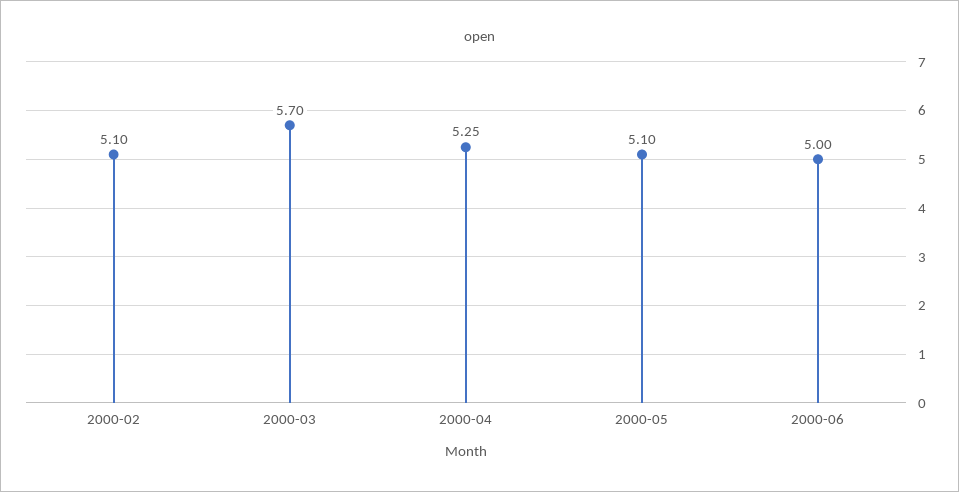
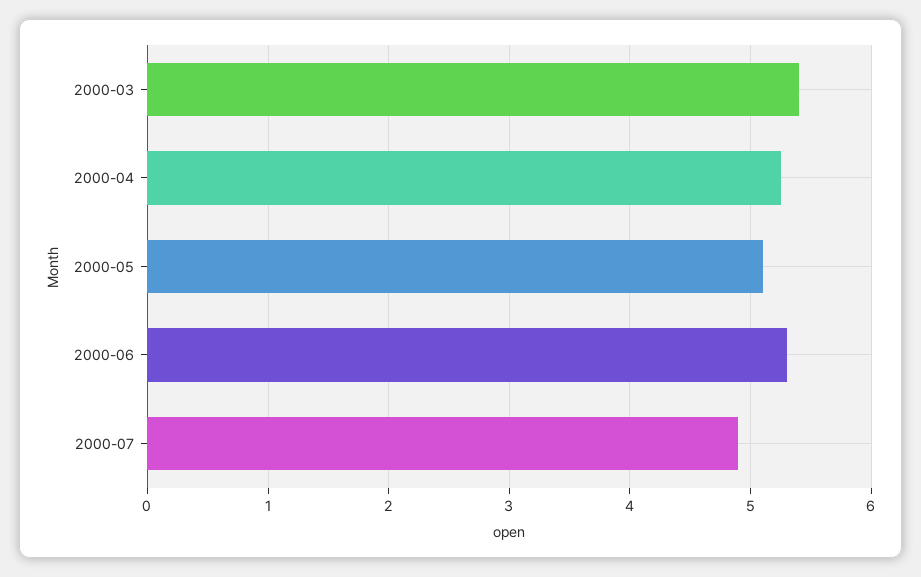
2000-02: 5.1 -> none
2000-03: 5.7 -> 5.4
2000-06: 5 -> 5.3
2000-07: none -> 4.9

